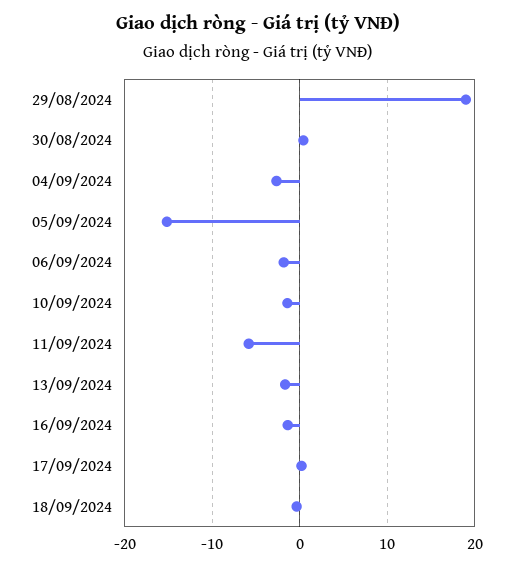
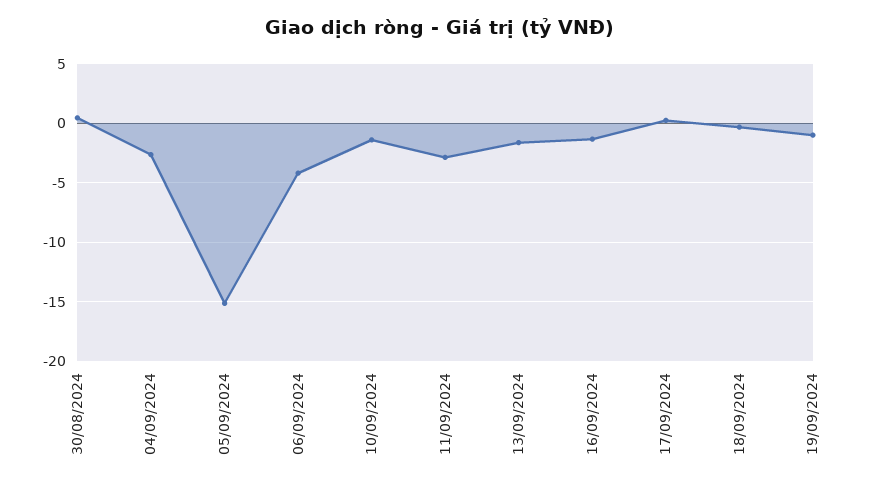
29/08/2024: 19 -> none
06/09/2024: -2 -> -4
11/09/2024: -6 -> -3
19/09/2024: none -> -1

